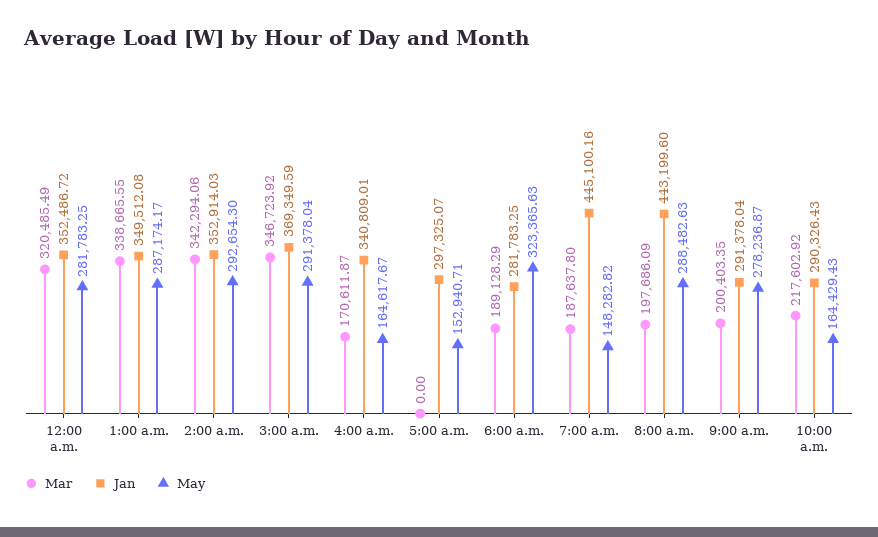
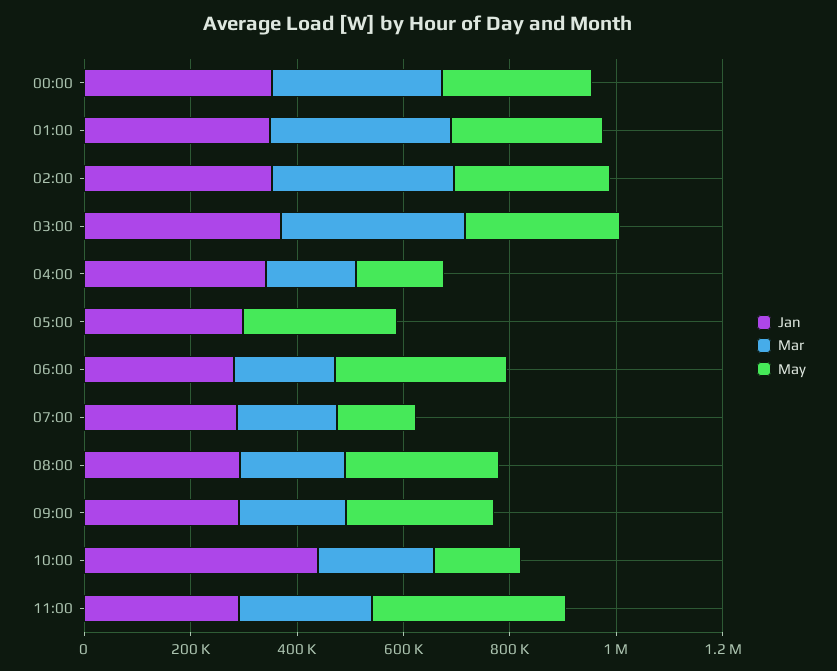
May, 5:00 a.m.: 152940.71 -> 300000
Jan, 7:00 a.m.: 445100.16 -> 300000
Jan, 8:00 a.m.: 443199.6 -> 300000
Jan, 10:00 a.m.: 290326.43 -> 450000
Jan, 11:00: none -> 300000
Mar, 11:00: none -> 250000
May, 11:00: none -> 350000

